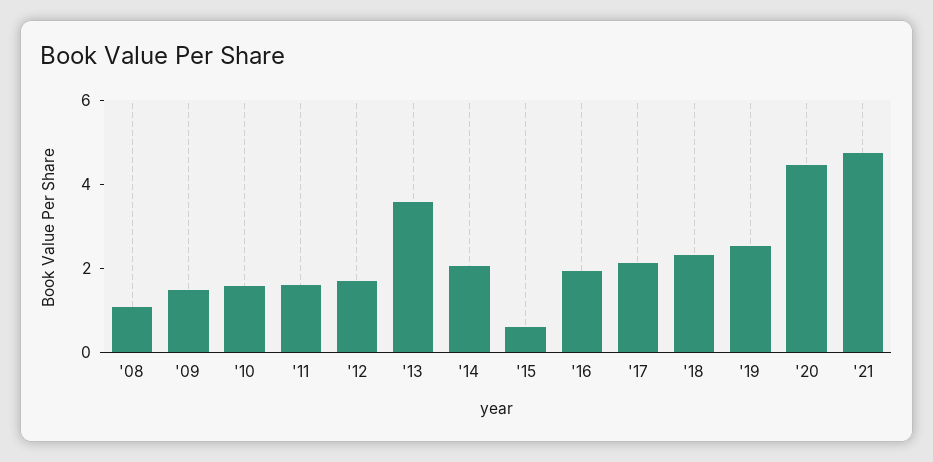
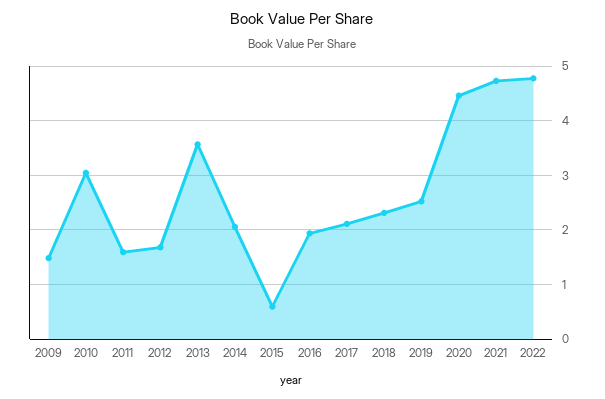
'08: 1 -> none
'10: 1.5 -> 3
2022: none -> 4.8

